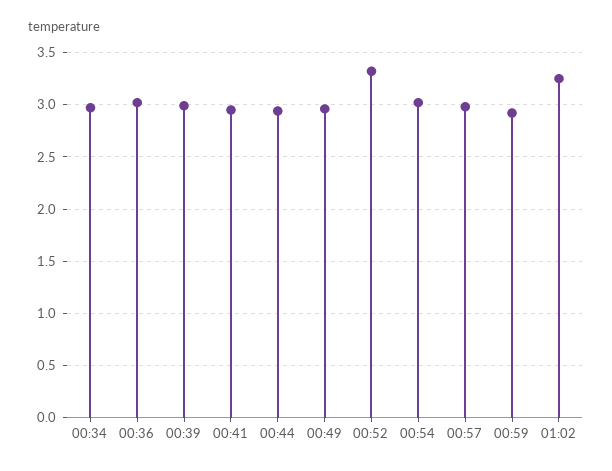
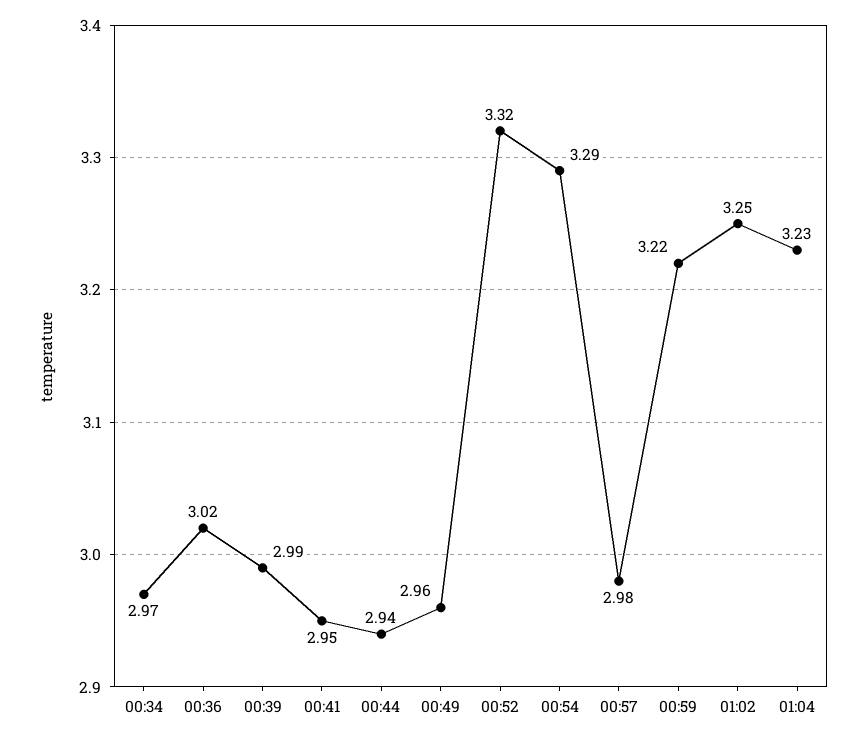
00:54: 3 -> 3.29
00:59: 2.9 -> 3.22
01:04: none -> 3.23

